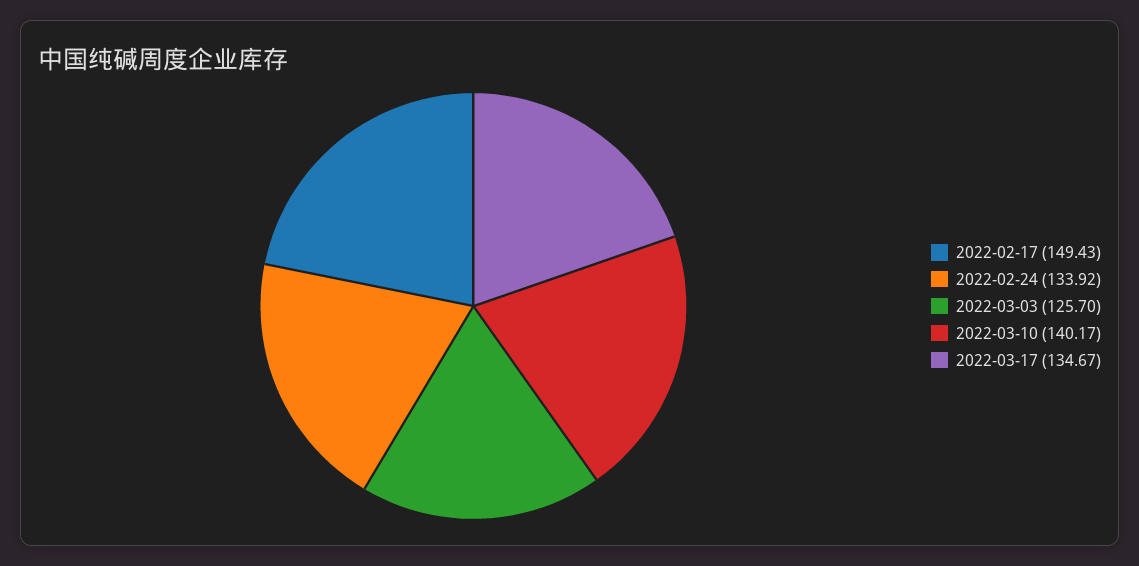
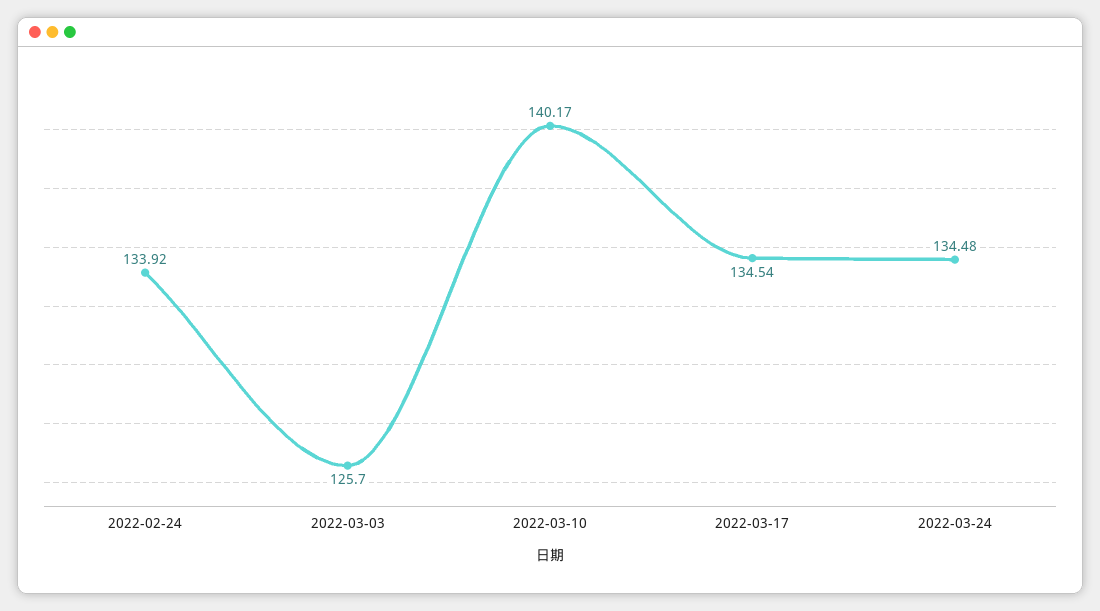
2022-02-17: 149.43 -> none
2022-03-17: 134.67 -> 134.54
2022-03-24: none -> 134.48

